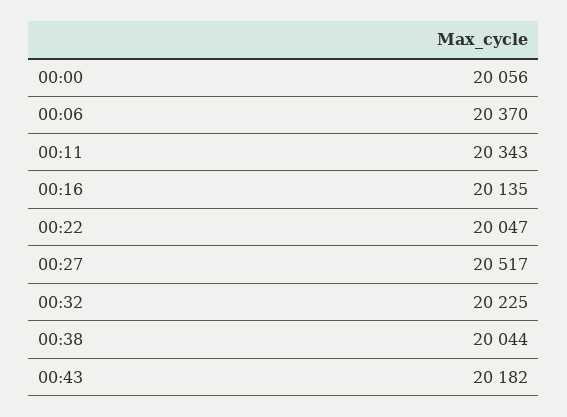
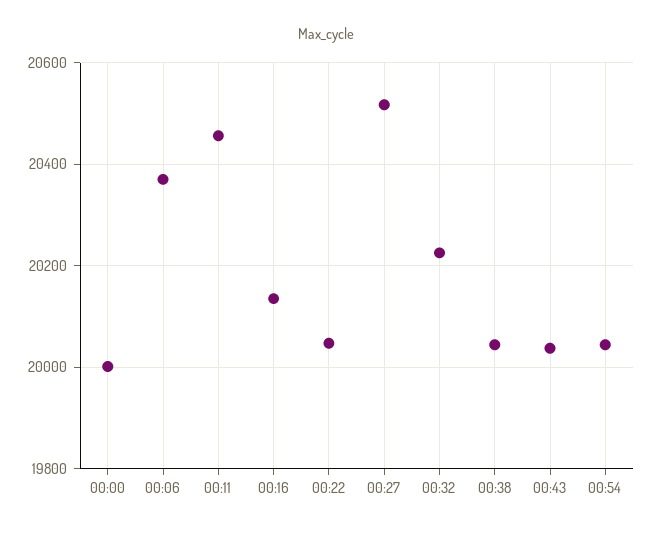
00:00: 20056 -> 20000
00:11: 20343 -> 20460
00:43: 20182 -> 20040
00:54: none -> 20040

